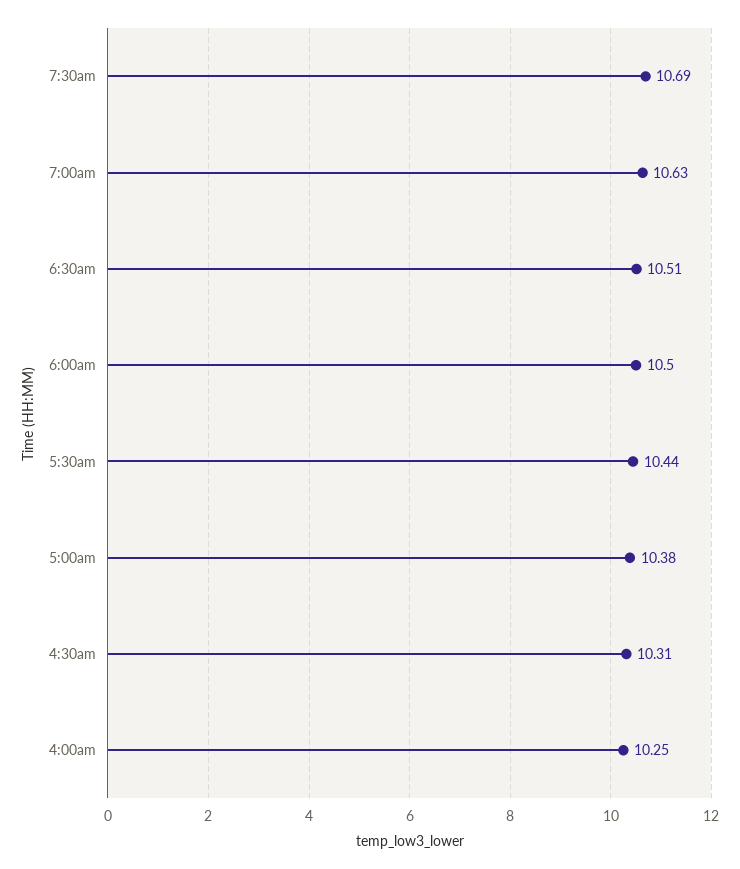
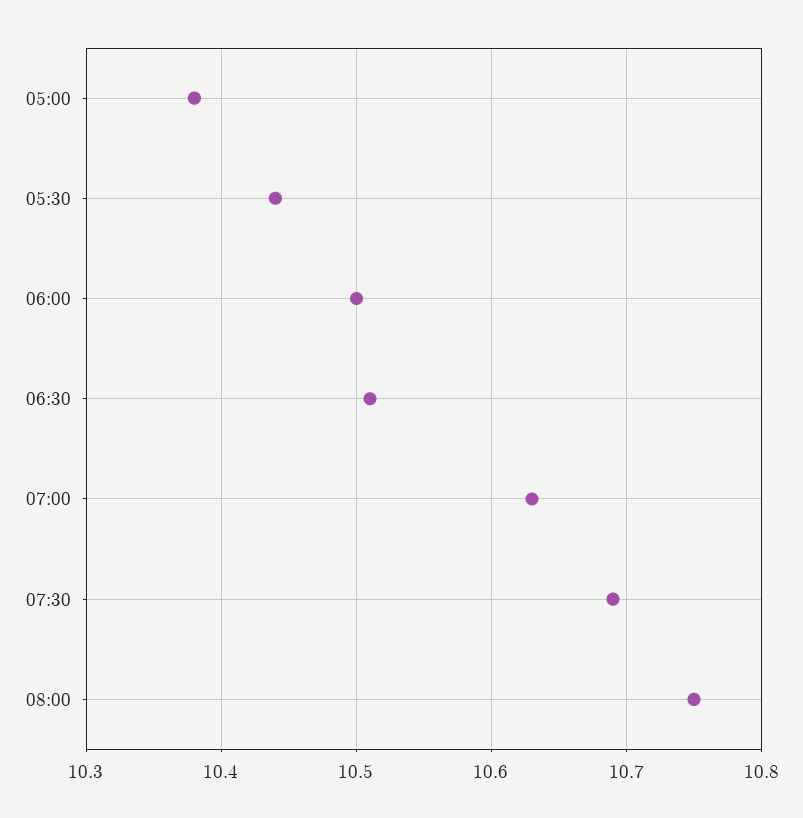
4:30am: 10.31 -> none
4:00am: 10.25 -> none
08:00: none -> 10.75

